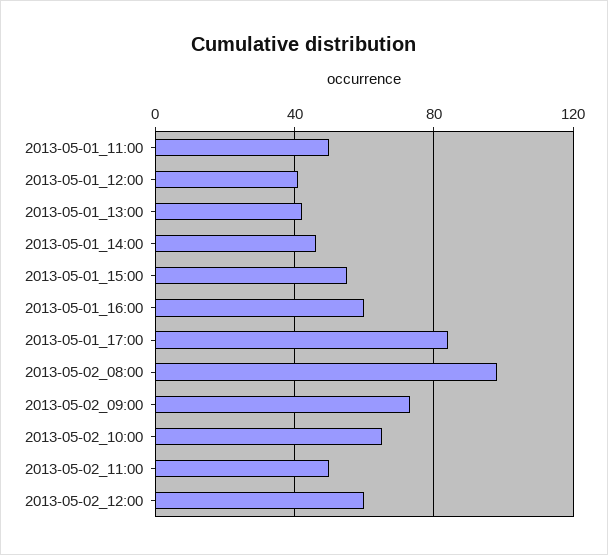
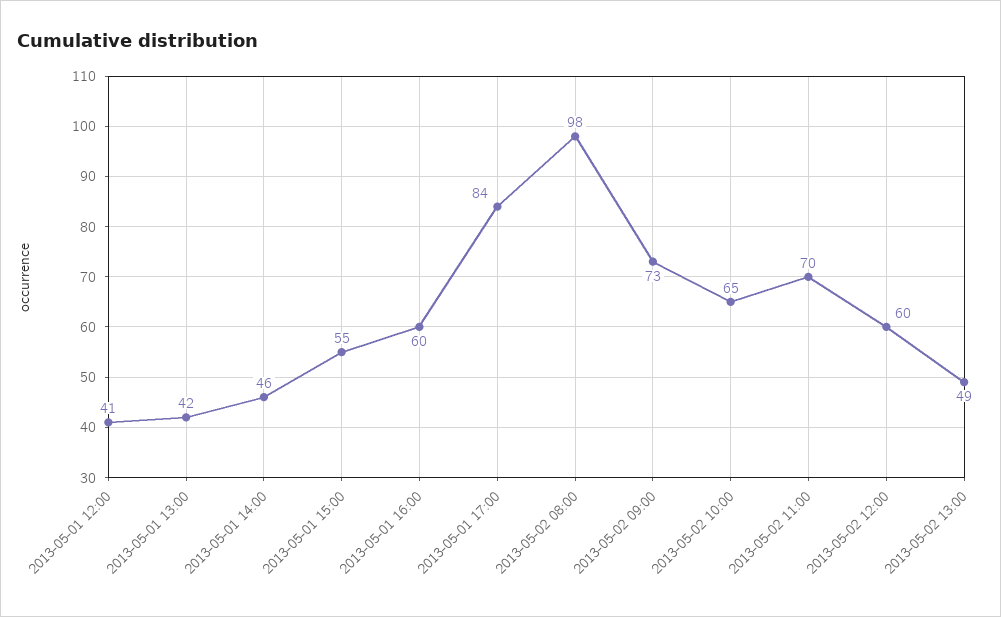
2013-05-01_11:00: 50 -> none
2013-05-02_11:00: 50 -> 70
2013-05-02 13:00: none -> 49

